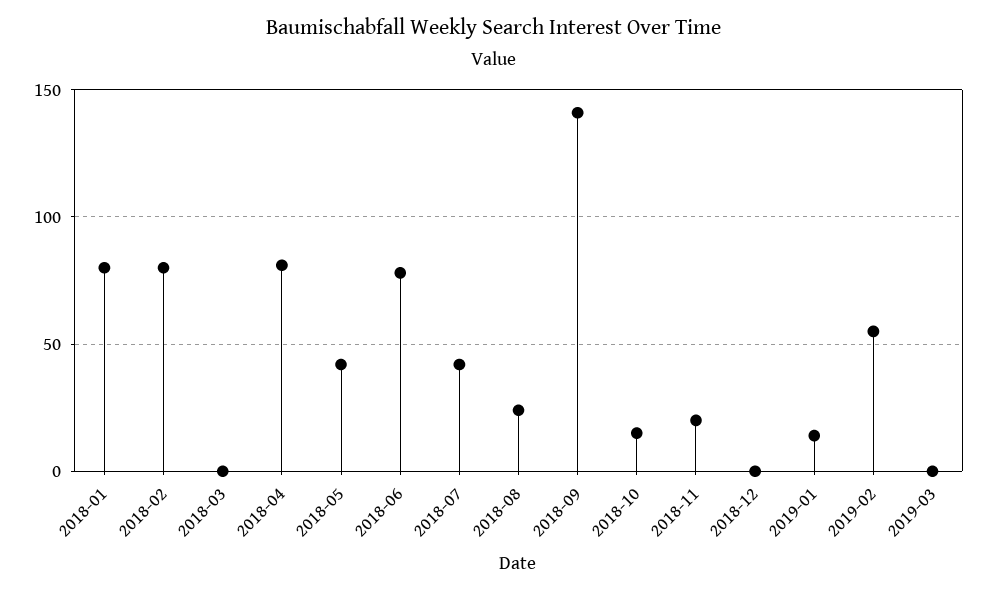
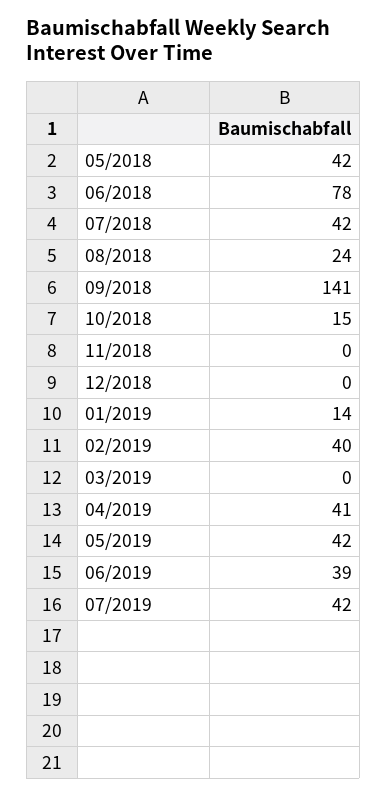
2018-01: 80 -> none
2018-02: 80 -> none
2018-03: 0 -> none
2018-04: 80 -> none
2018-11: 20 -> 0
2019-02: 55 -> 40
04/2019: none -> 41
05/2019: none -> 42
06/2019: none -> 39
07/2019: none -> 42

